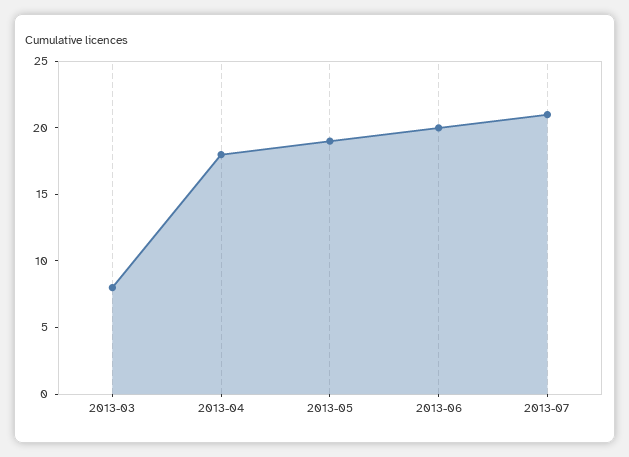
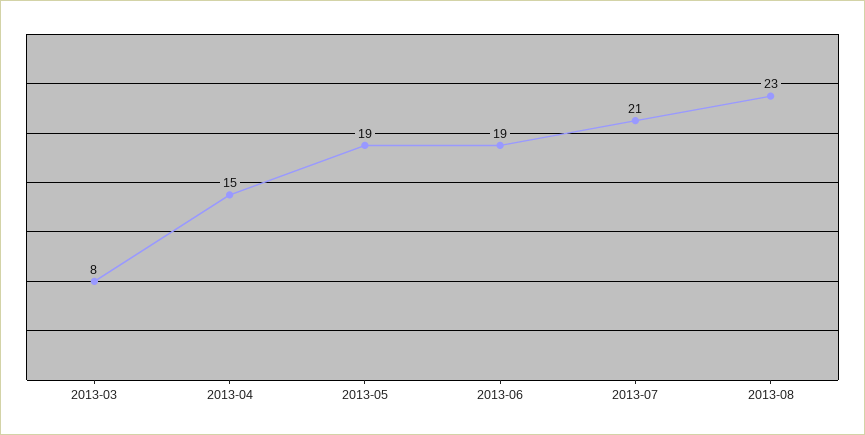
2013-04: 18 -> 15
2013-06: 20 -> 19
2013-08: none -> 23

